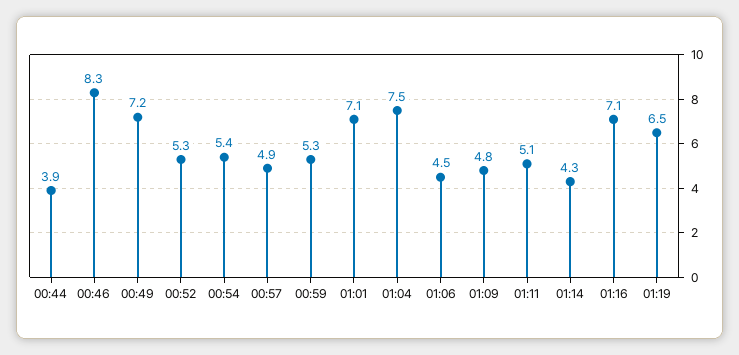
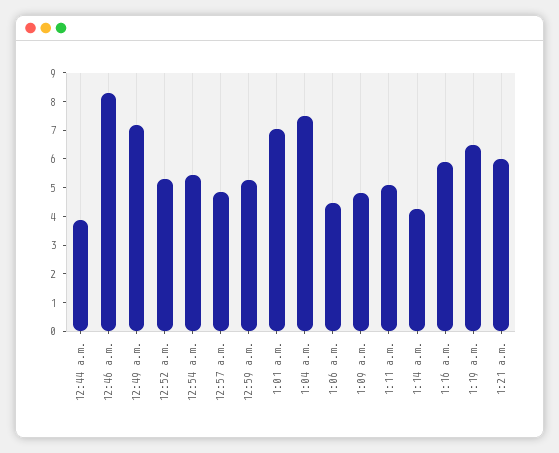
01:16: 7.1 -> 6
1:21 a.m.: none -> 6

